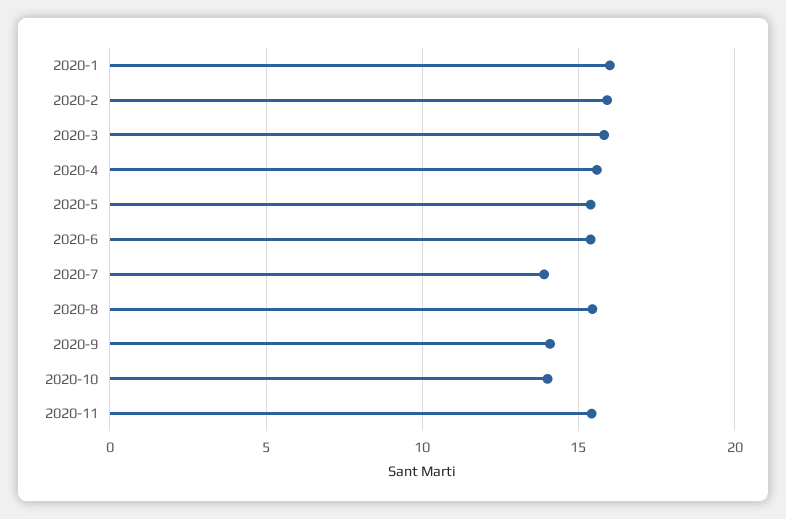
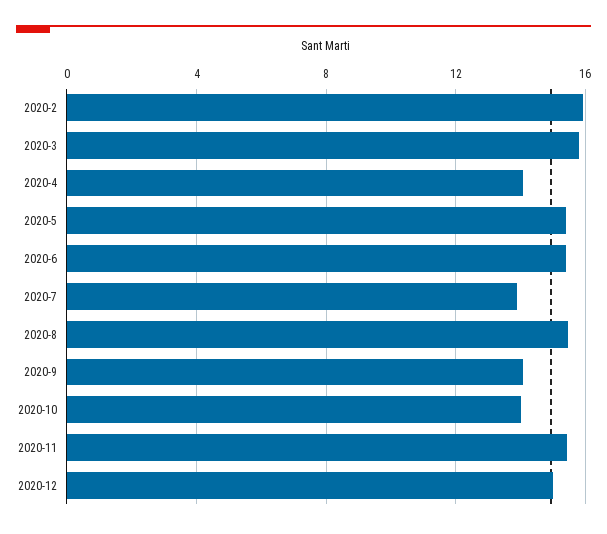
2020-1: 16 -> none
2020-4: 15.5 -> 14
2020-12: none -> 15

